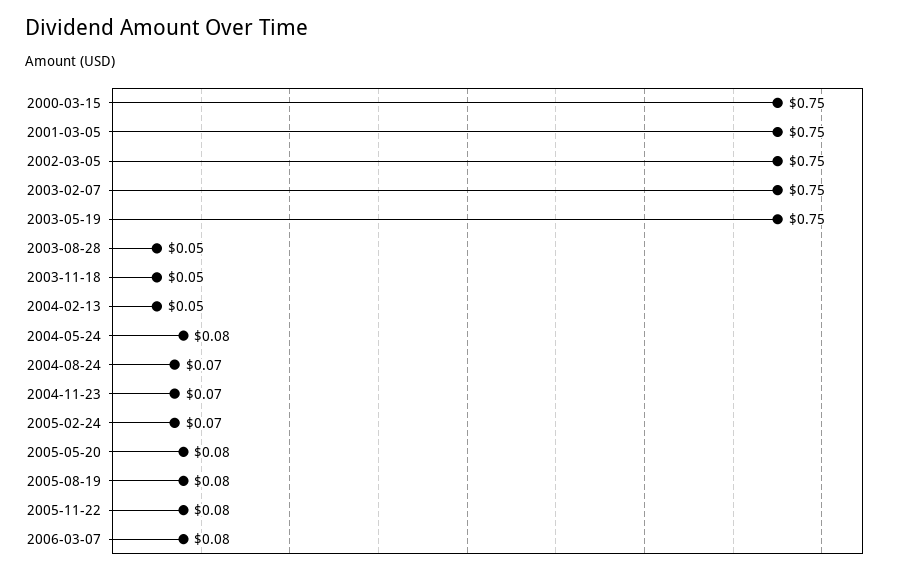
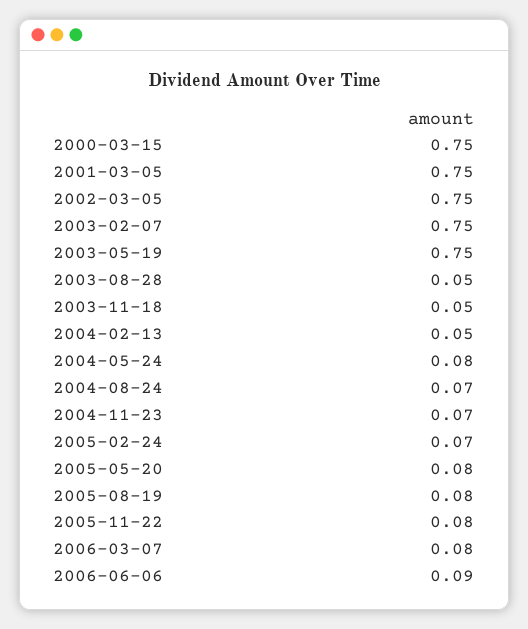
2006-06-06: none -> 0.09

